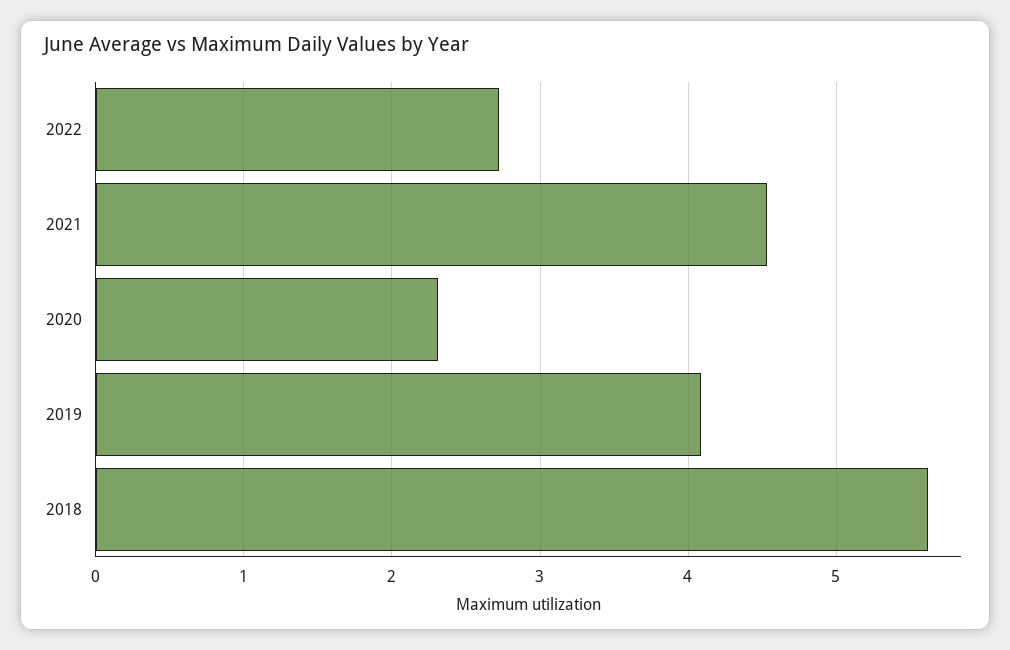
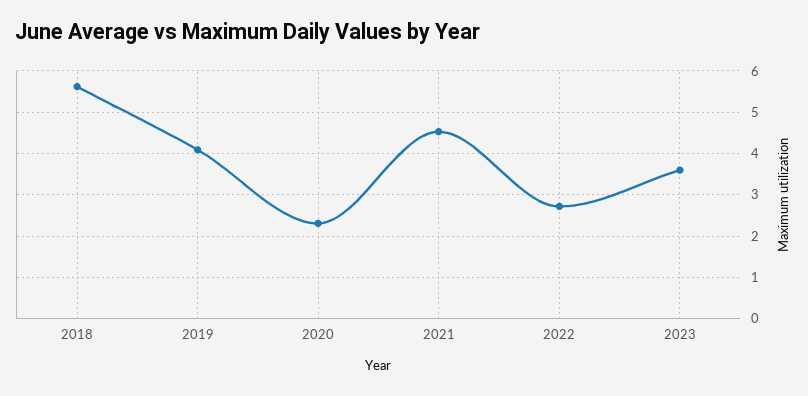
2023: none -> 3.6

